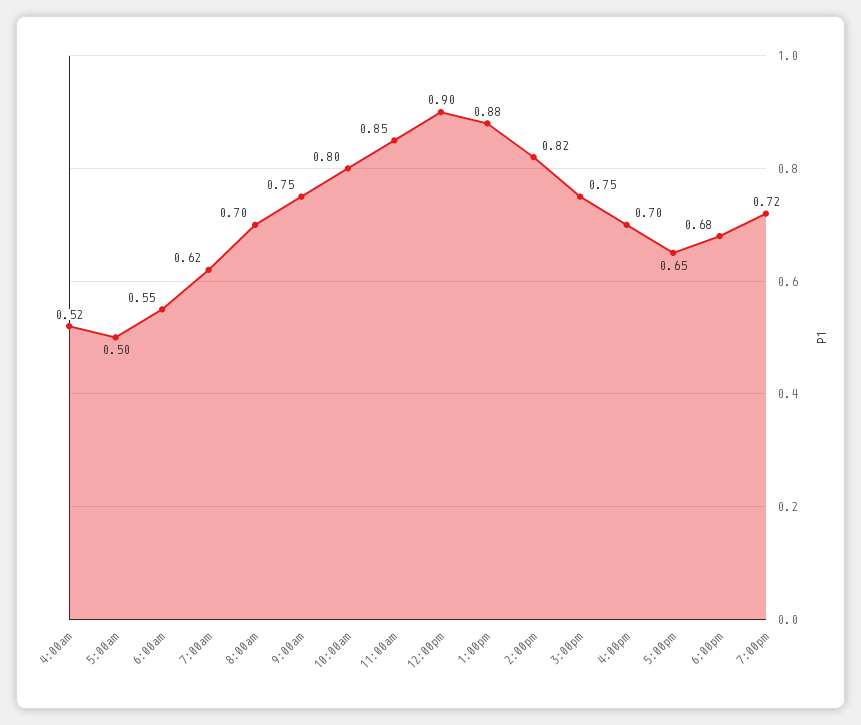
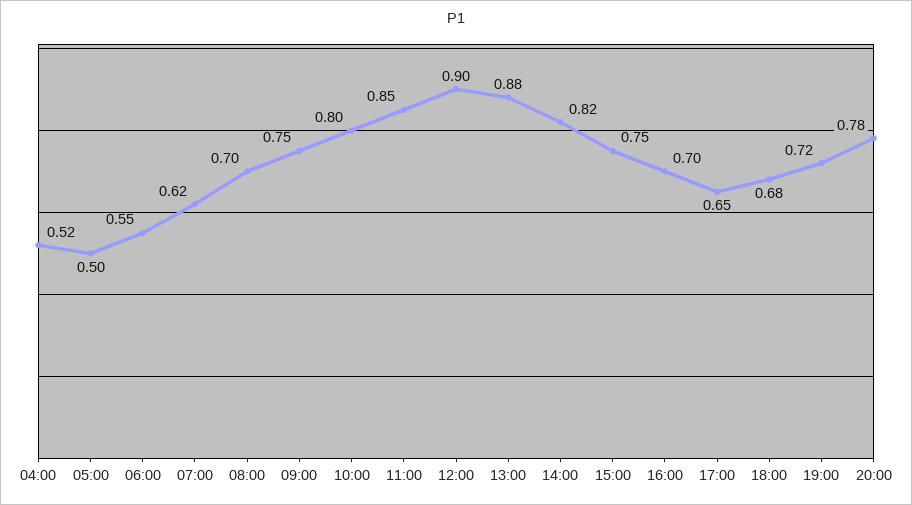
20:00: none -> 0.78

